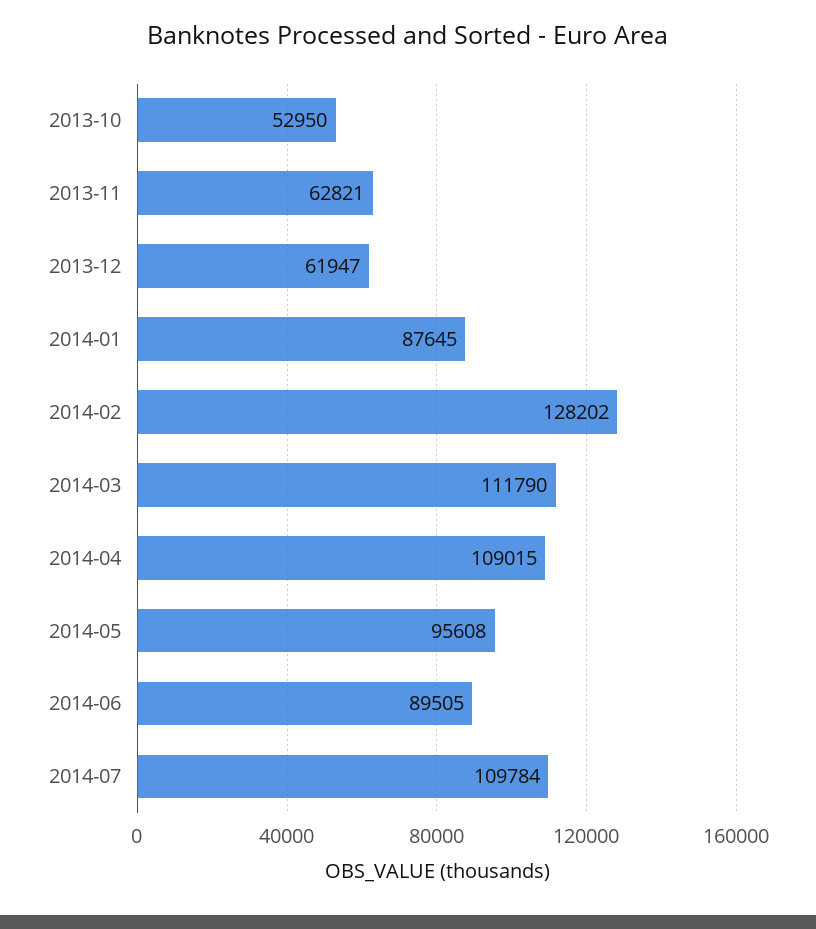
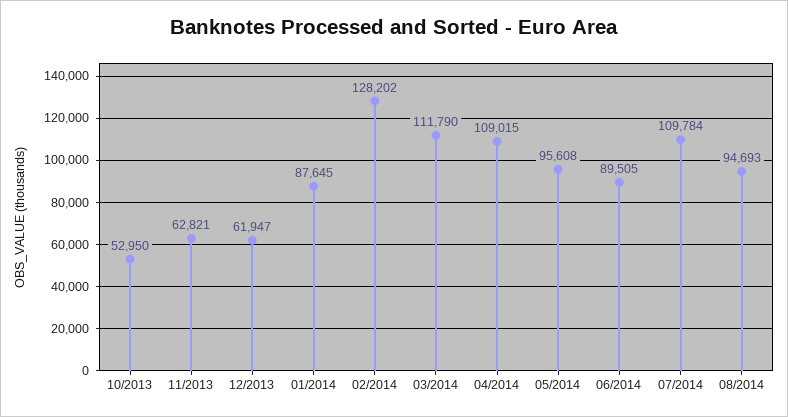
08/2014: none -> 94693

